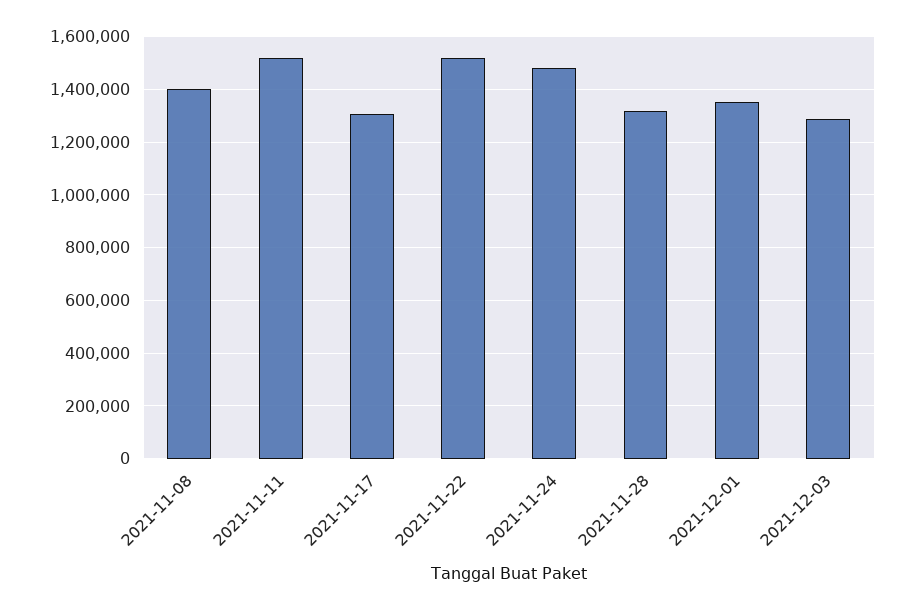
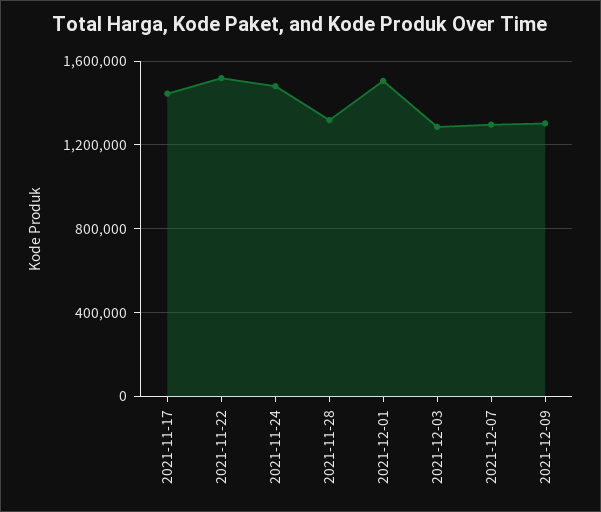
2021-11-08: 1400000 -> none
2021-11-11: 1525000 -> none
2021-11-17: 1300000 -> 1450000
2021-12-01: 1350000 -> 1500000
2021-12-07: none -> 1300000
2021-12-09: none -> 1300000

